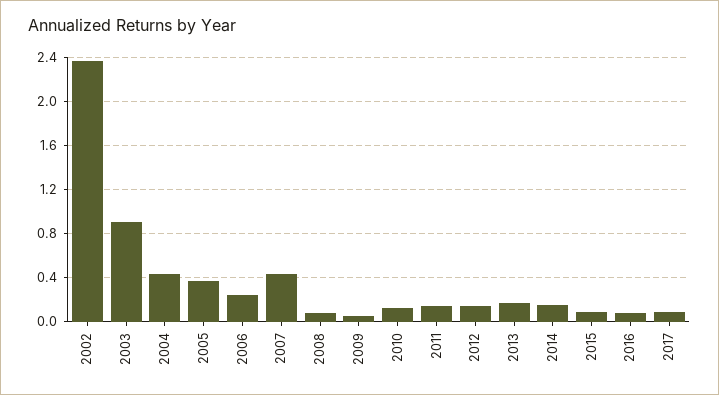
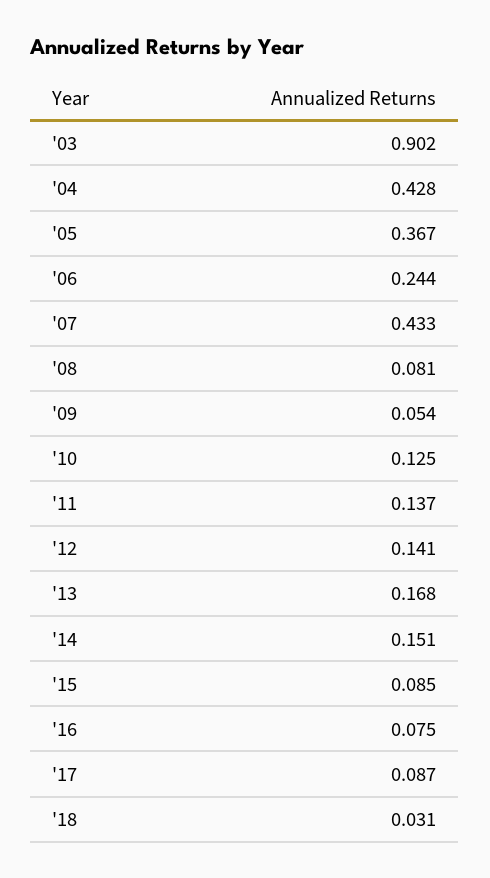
2002: 2.4 -> none
'18: none -> 0.031

